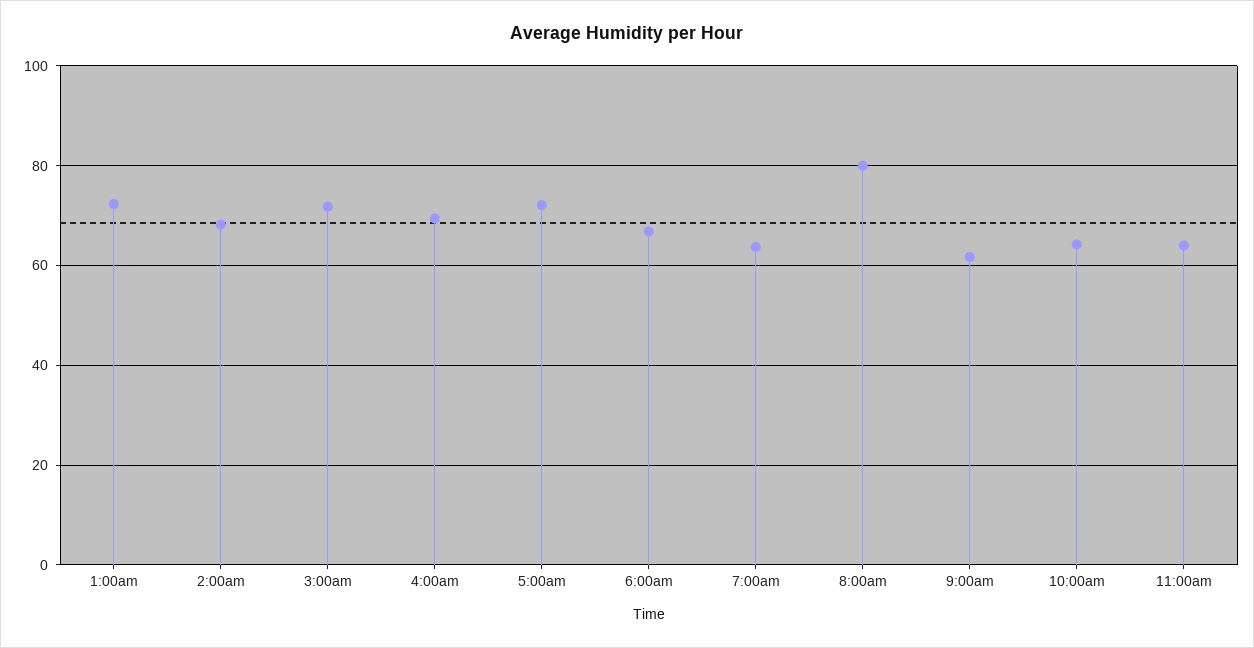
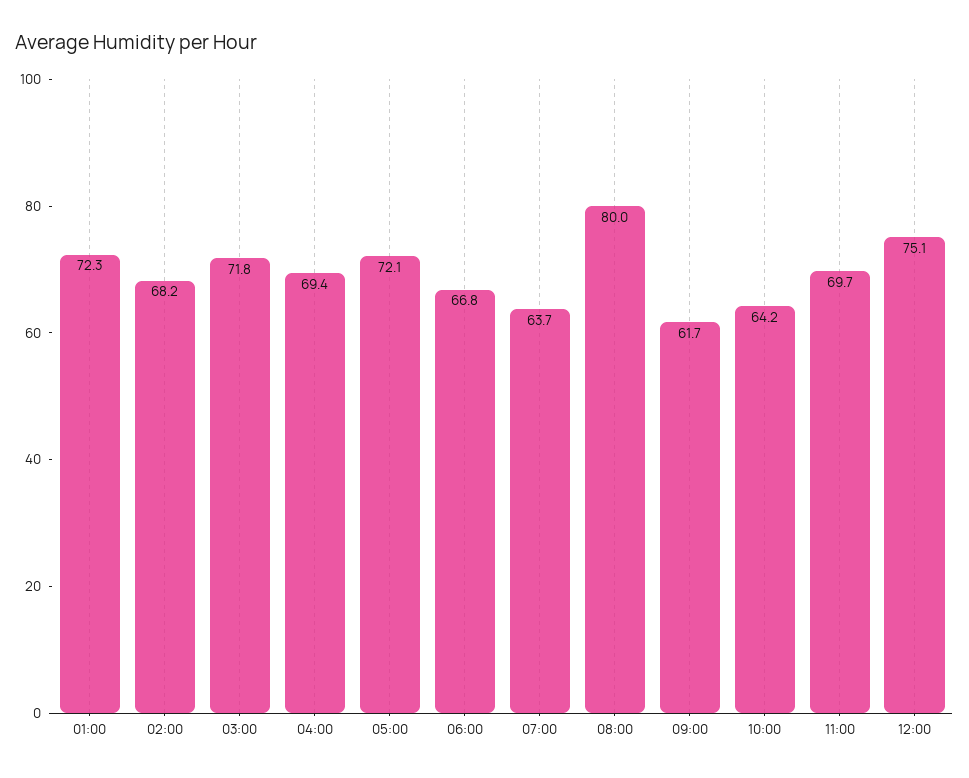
11:00am: 64 -> 69.7
12:00: none -> 75.1

